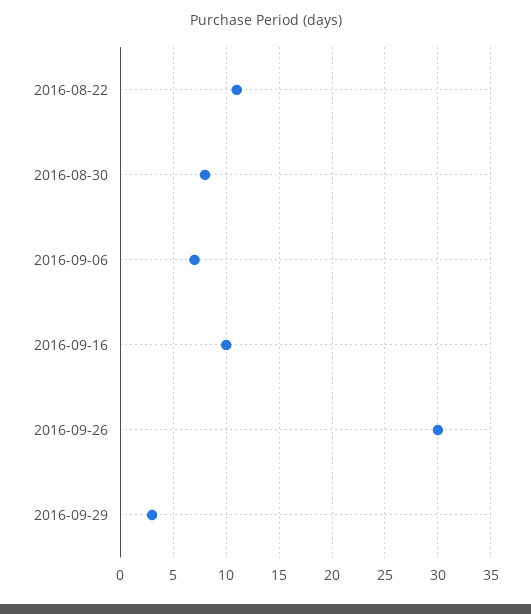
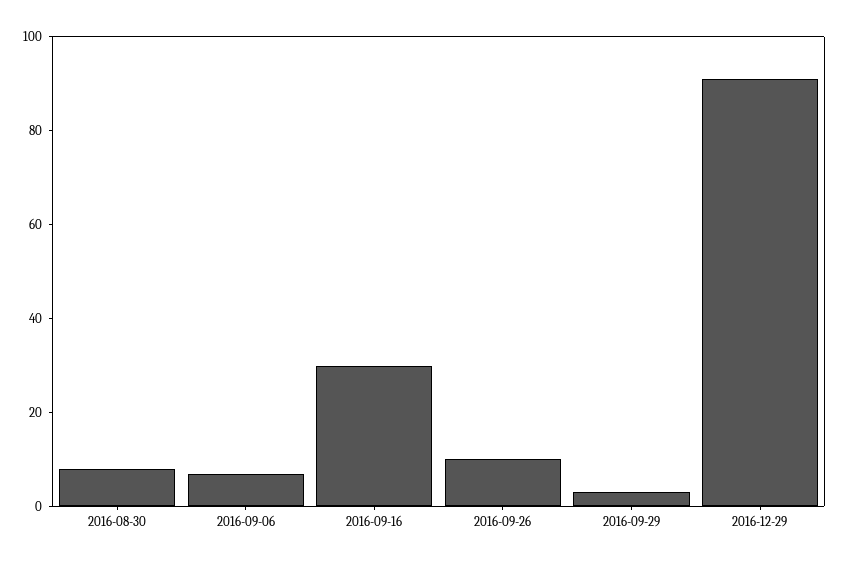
2016-08-22: 11 -> none
2016-09-16: 10 -> 30
2016-09-26: 30 -> 10
2016-12-29: none -> 90

